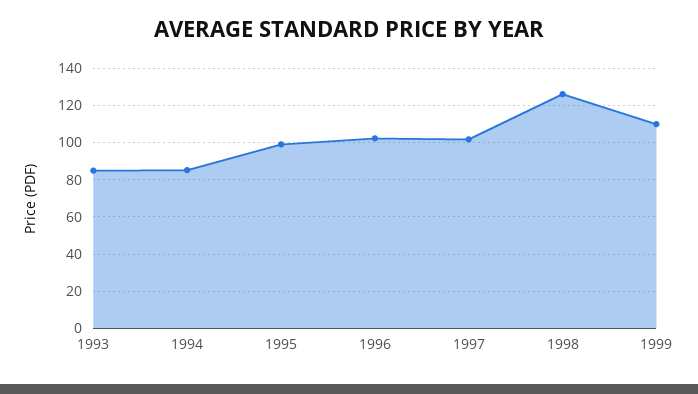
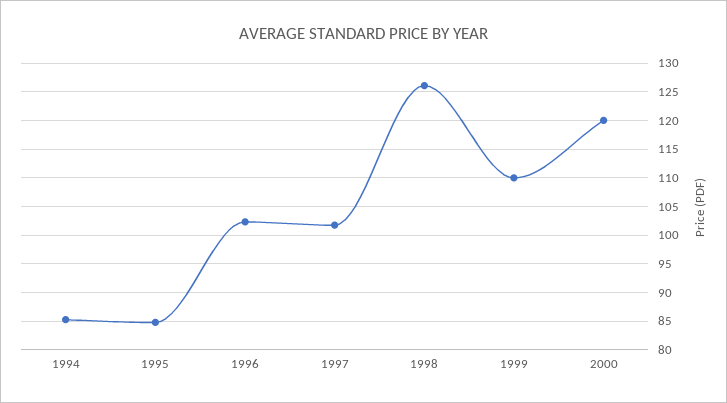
1993: 85 -> none
1995: 100 -> 85
2000: none -> 120

